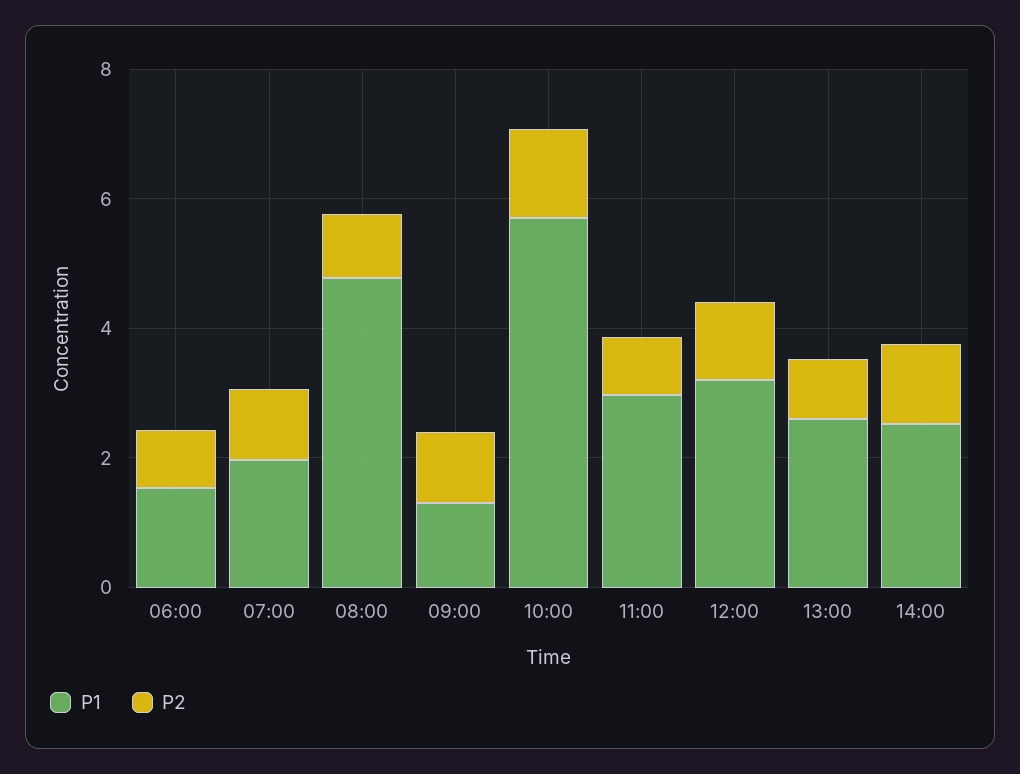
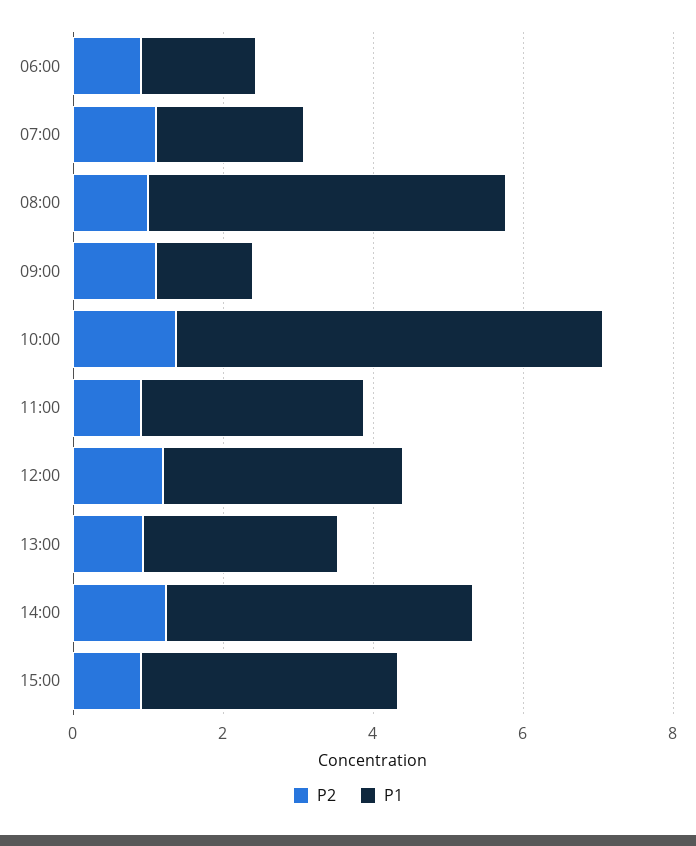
P1, 14:00: 2.5 -> 4
P2, 15:00: none -> 1
P1, 15:00: none -> 3.5

